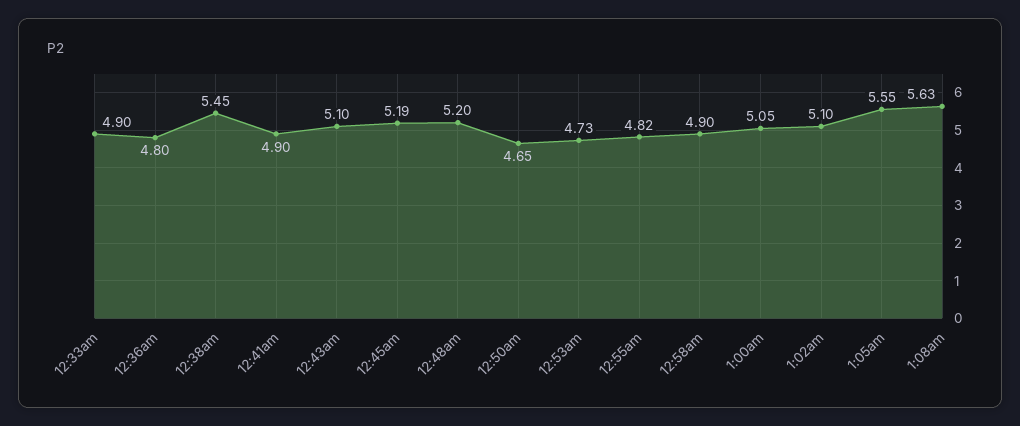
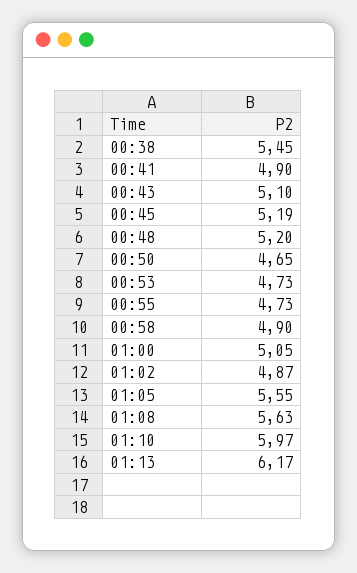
12:33am: 4.9 -> none
12:36am: 4.8 -> none
12:55am: 4.82 -> 4.73
1:02am: 5.1 -> 4.87
01:10: none -> 5.97
01:13: none -> 6.17

